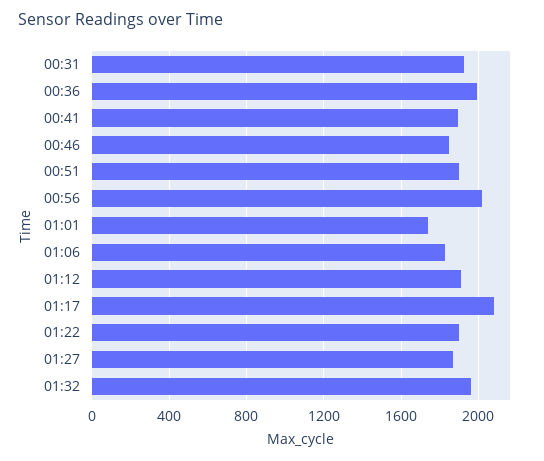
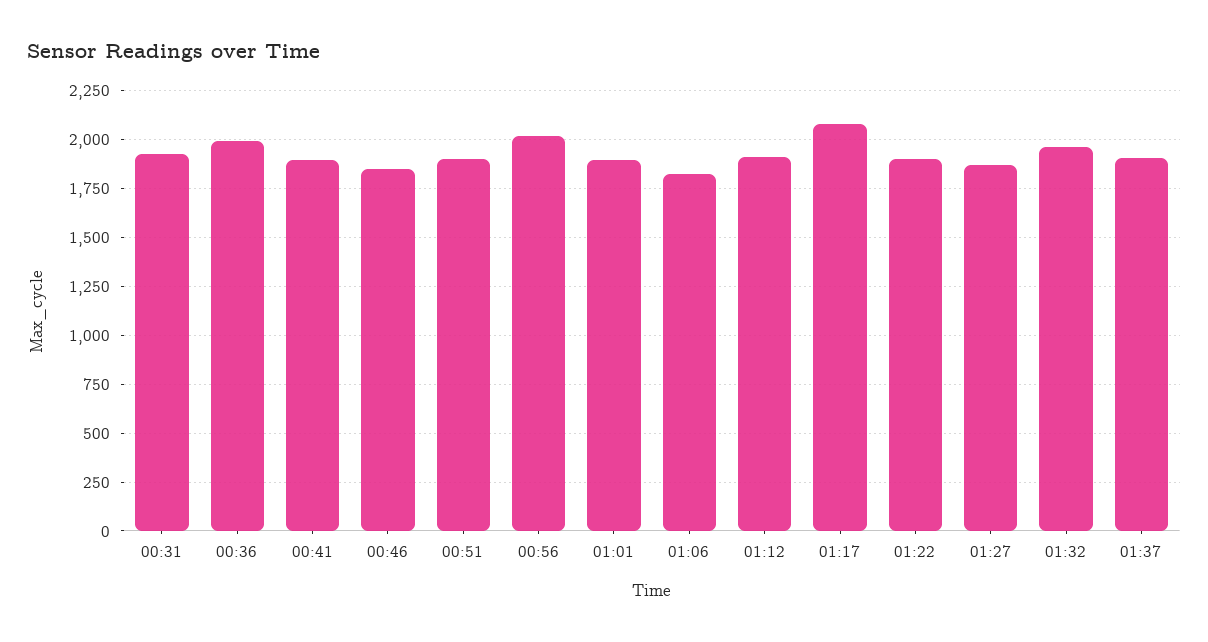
01:01: 1750 -> 1900
01:37: none -> 1900

